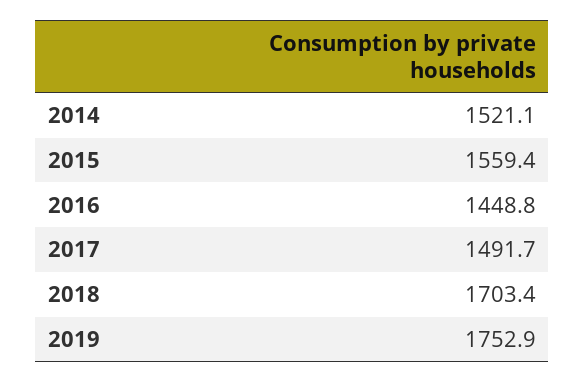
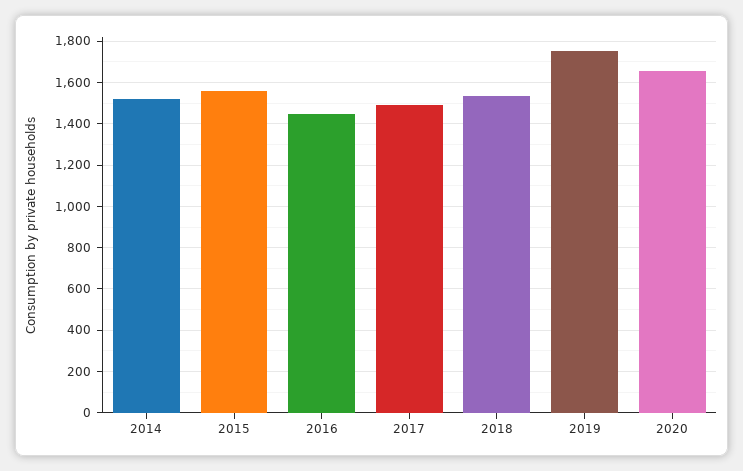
2018: 1703.4 -> 1550
2020: none -> 1650

